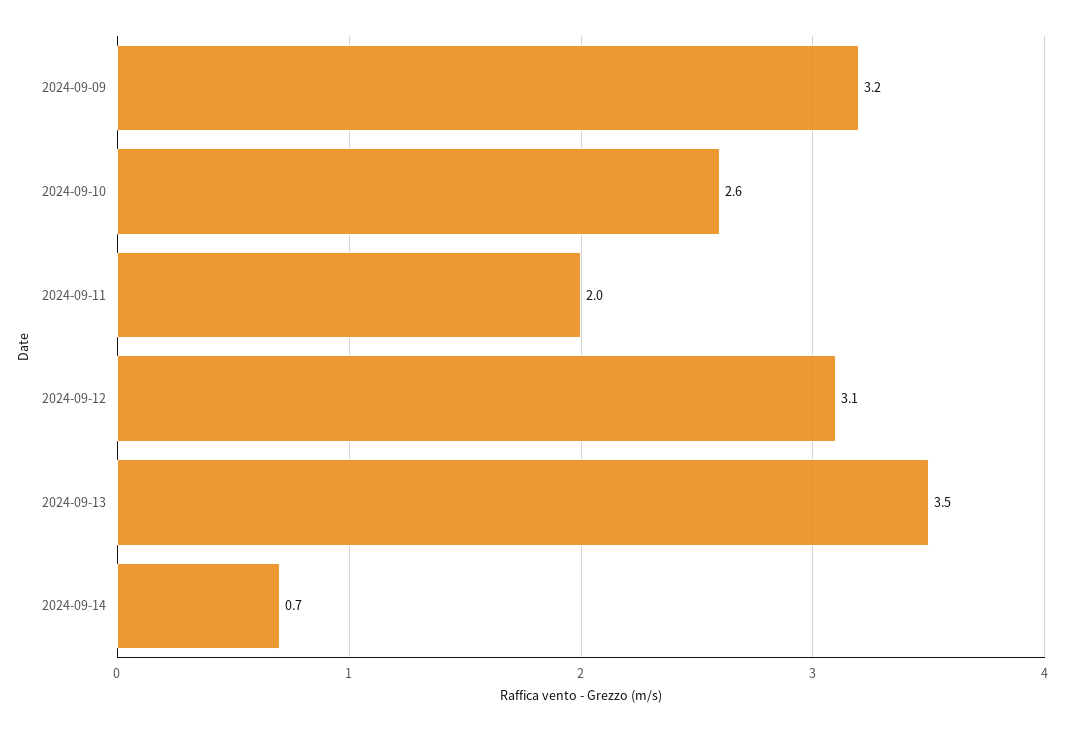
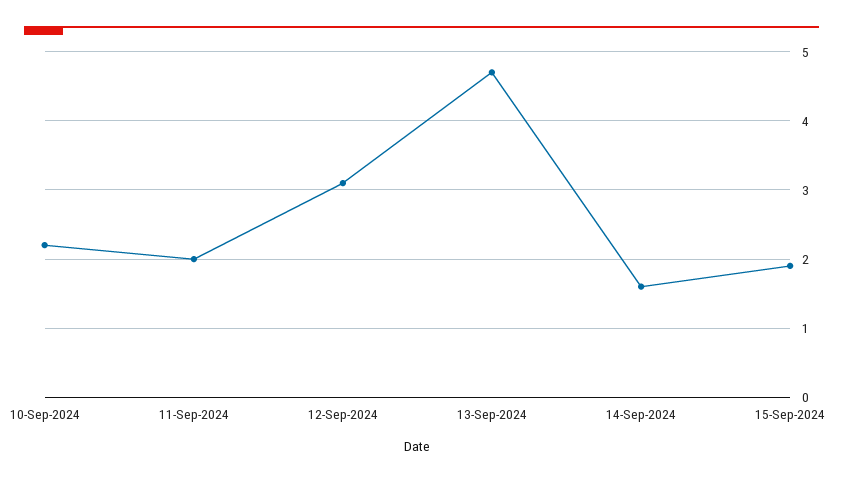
2024-09-09: 3.2 -> none
2024-09-10: 2.6 -> 2.2
2024-09-13: 3.5 -> 4.7
2024-09-14: 0.7 -> 1.6
15-Sep-2024: none -> 1.9

